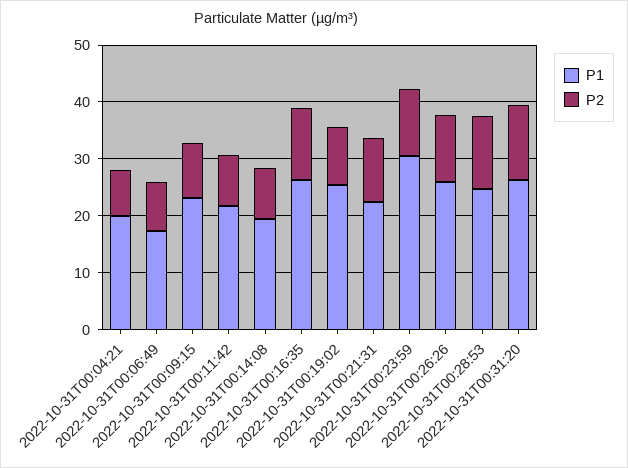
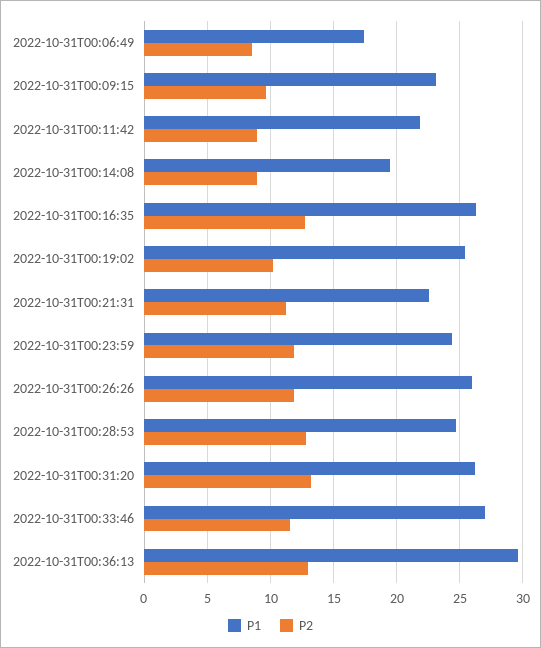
P1, 2022-10-31T00:04:21: 20 -> none
P2, 2022-10-31T00:04:21: 8 -> none
P1, 2022-10-31T00:23:59: 30 -> 24.5
P1, 2022-10-31T00:33:46: none -> 27
P2, 2022-10-31T00:33:46: none -> 11.5
P1, 2022-10-31T00:36:13: none -> 29.5
P2, 2022-10-31T00:36:13: none -> 13

